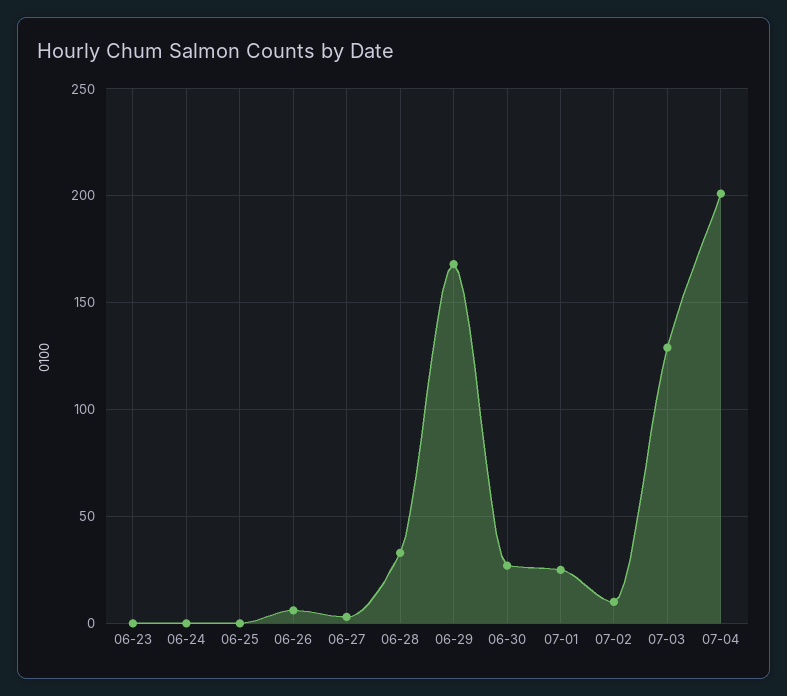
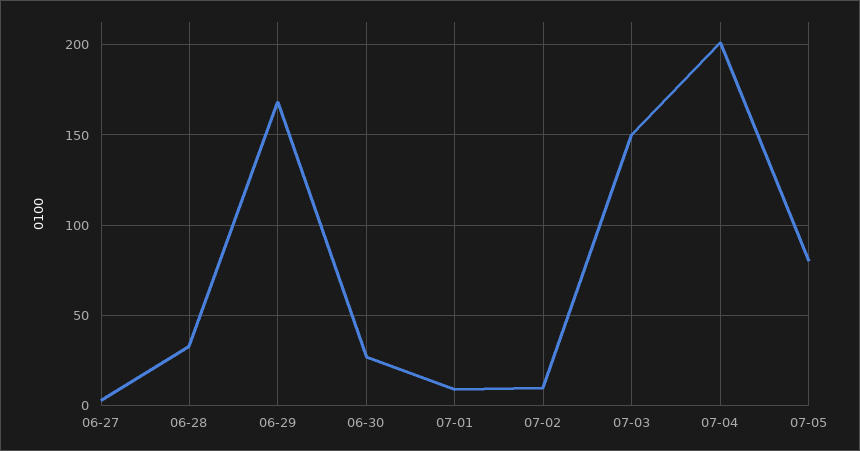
06-23: 0 -> none
06-24: 0 -> none
06-25: 0 -> none
06-26: 5 -> none
07-01: 25 -> 10
07-03: 130 -> 150
07-05: none -> 80

